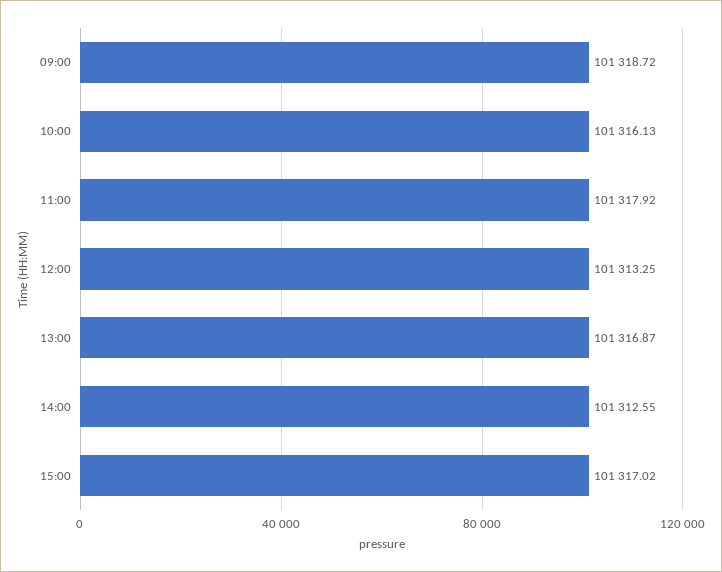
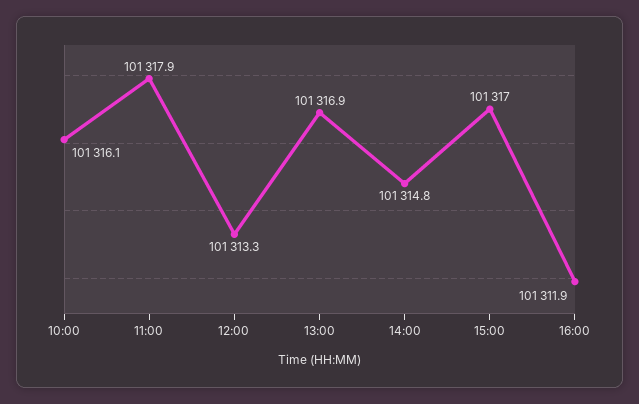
09:00: 101318.72 -> none
14:00: 101312.55 -> 101314.8
16:00: none -> 101311.9

